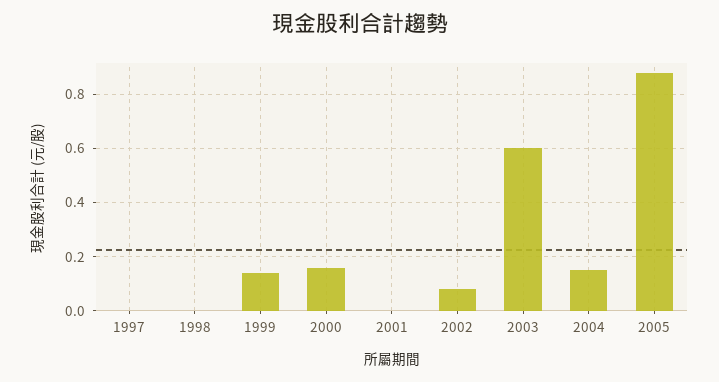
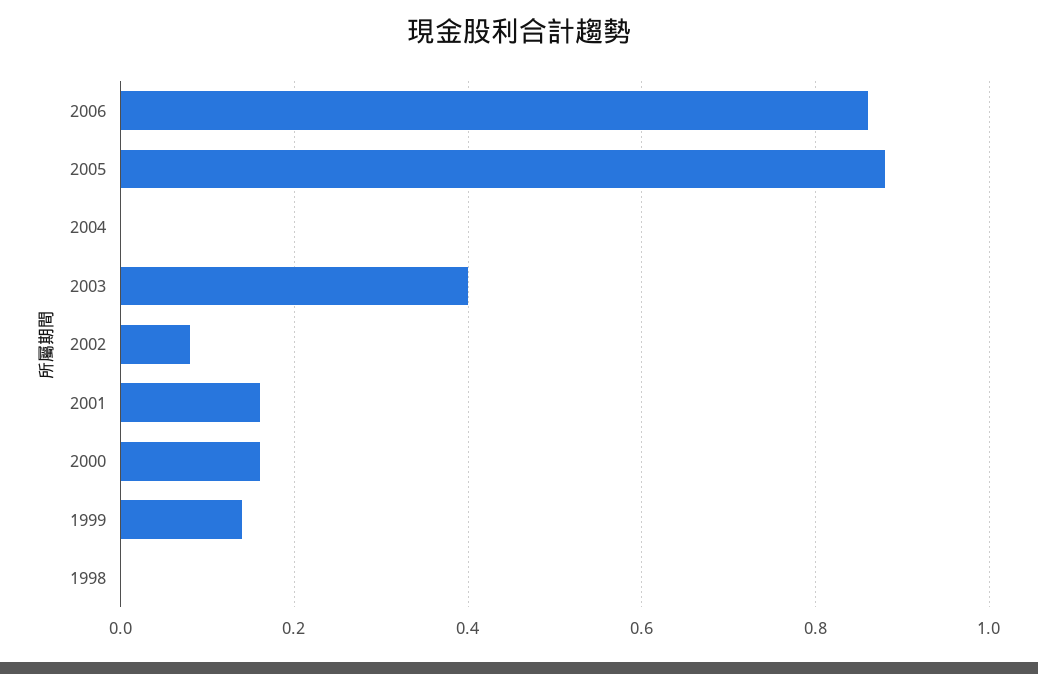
1997: 0 -> none
2001: 0 -> 0.15
2003: 0.6 -> 0.4
2004: 0.15 -> 0
2006: none -> 0.85

